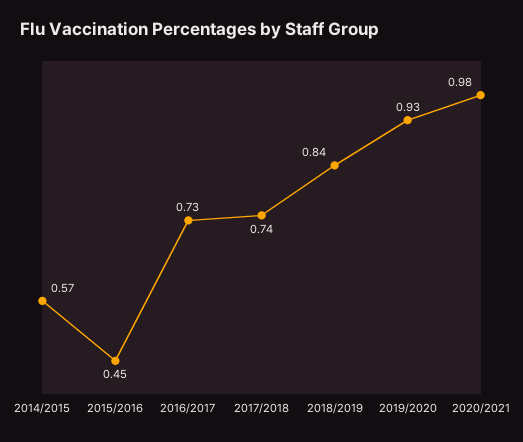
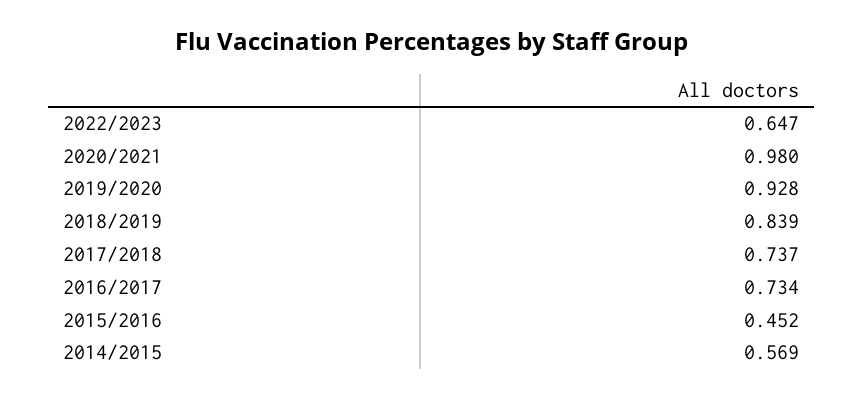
2022/2023: none -> 0.647

